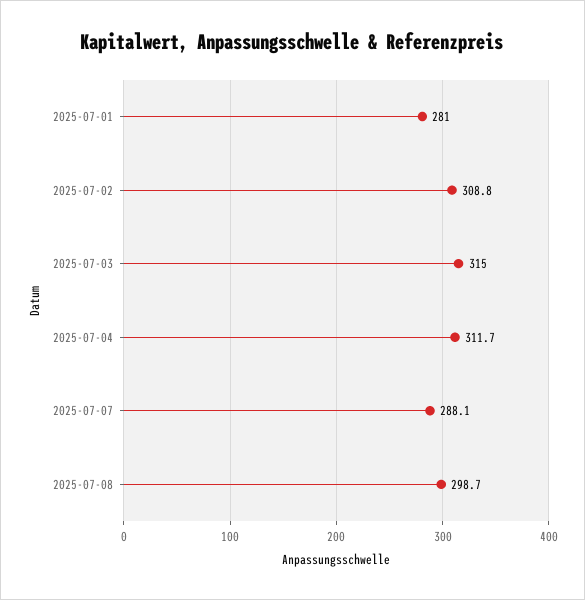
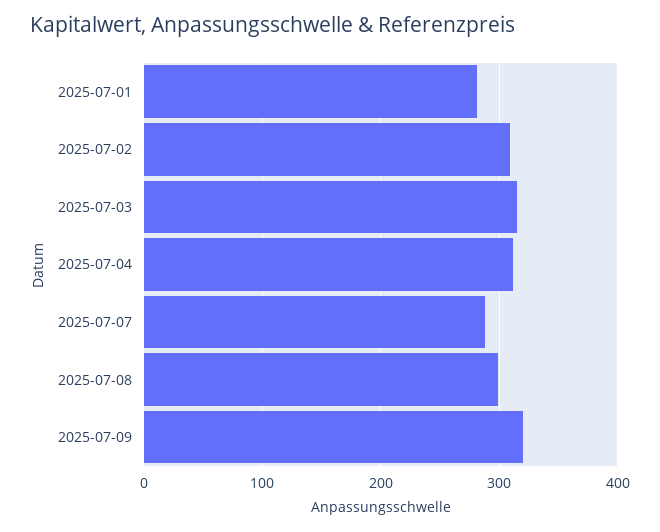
2025-07-09: none -> 320

